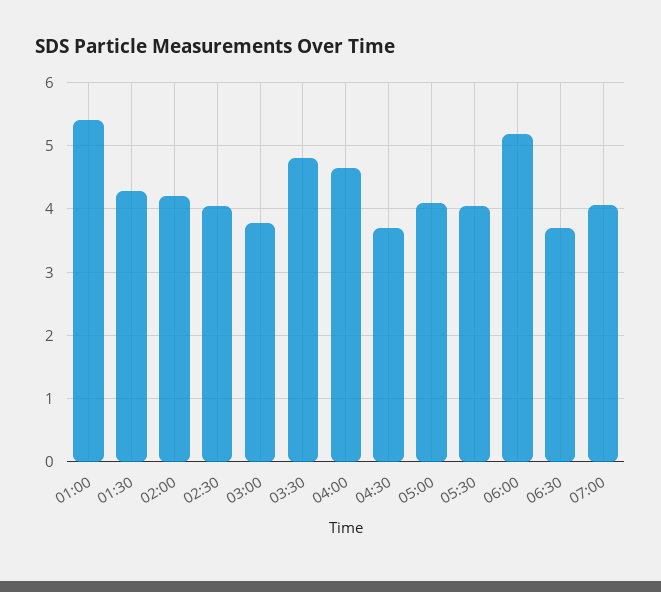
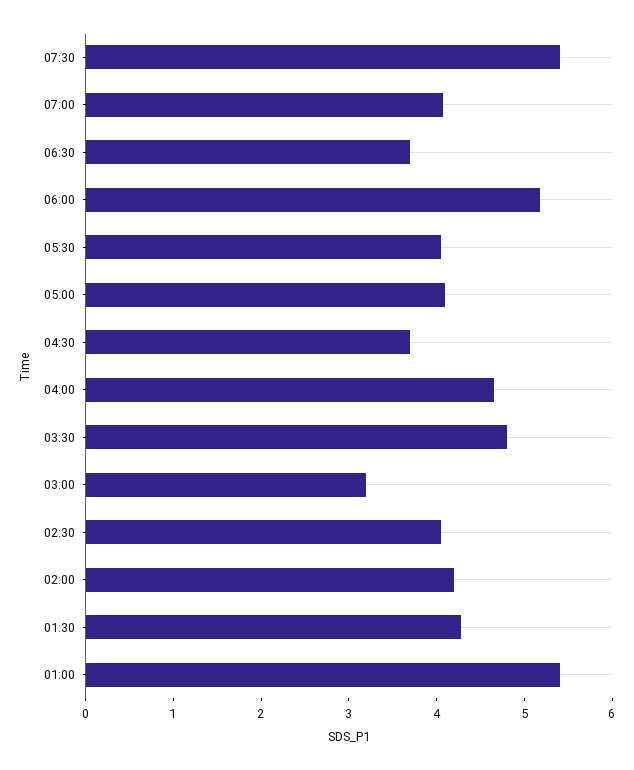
03:00: 3.8 -> 3.2
07:30: none -> 5.4

